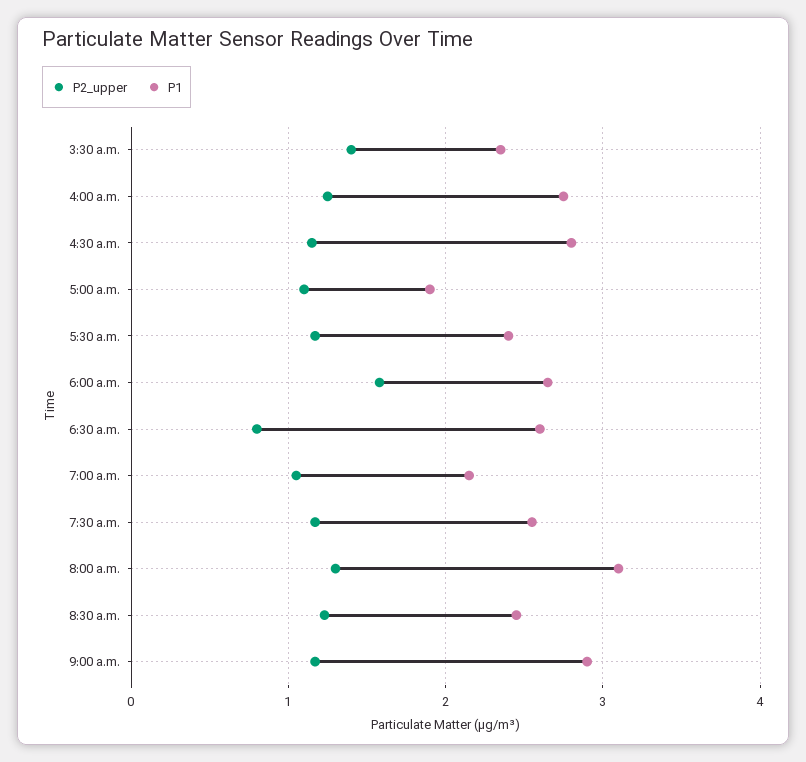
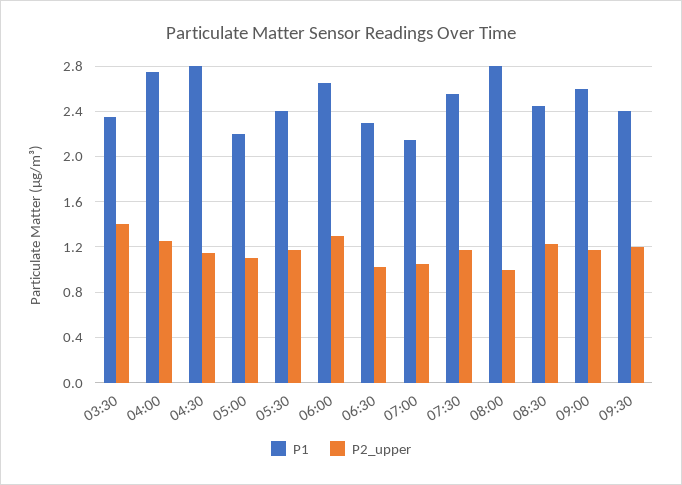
P1, 5:00 a.m.: 1.9 -> 2.2
P2_upper, 6:00 a.m.: 1.6 -> 1.3
P2_upper, 6:30 a.m.: 0.8 -> 1
P1, 6:30 a.m.: 2.6 -> 2.3
P2_upper, 8:00 a.m.: 1.3 -> 1
P1, 8:00 a.m.: 3.1 -> 2.8
P1, 9:00 a.m.: 2.9 -> 2.6
P1, 09:30: none -> 2.4
P2_upper, 09:30: none -> 1.2

